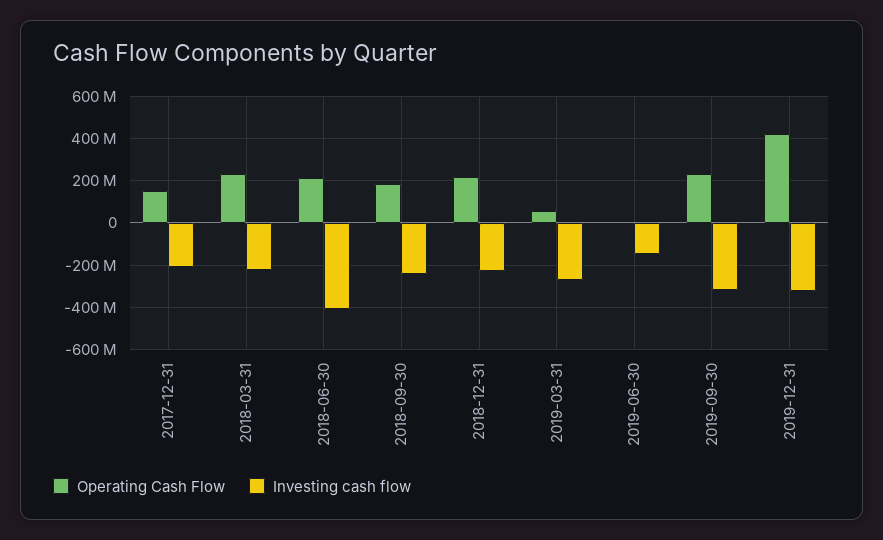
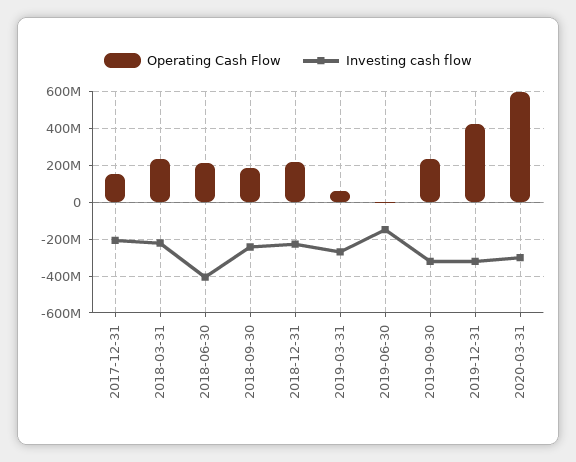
Operating Cash Flow, 2020-03-31: none -> 600000000
Investing cash flow, 2020-03-31: none -> -300000000

